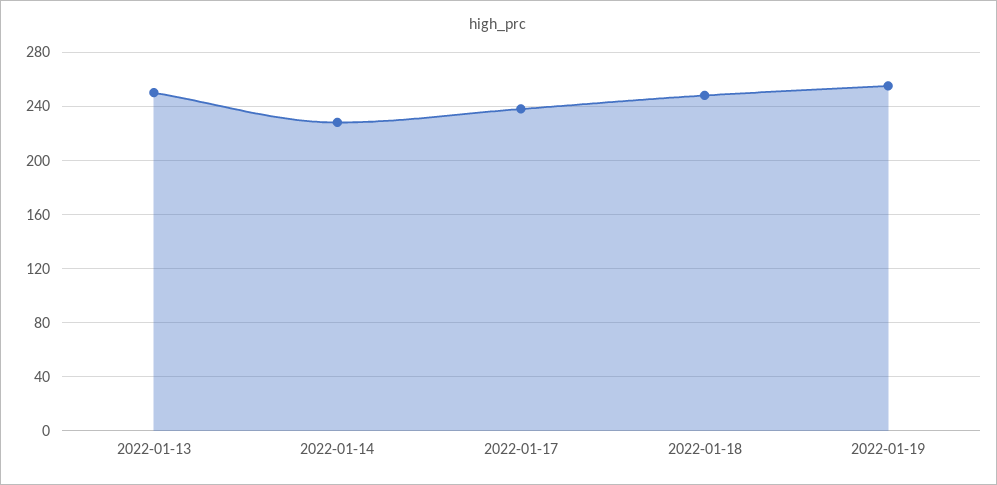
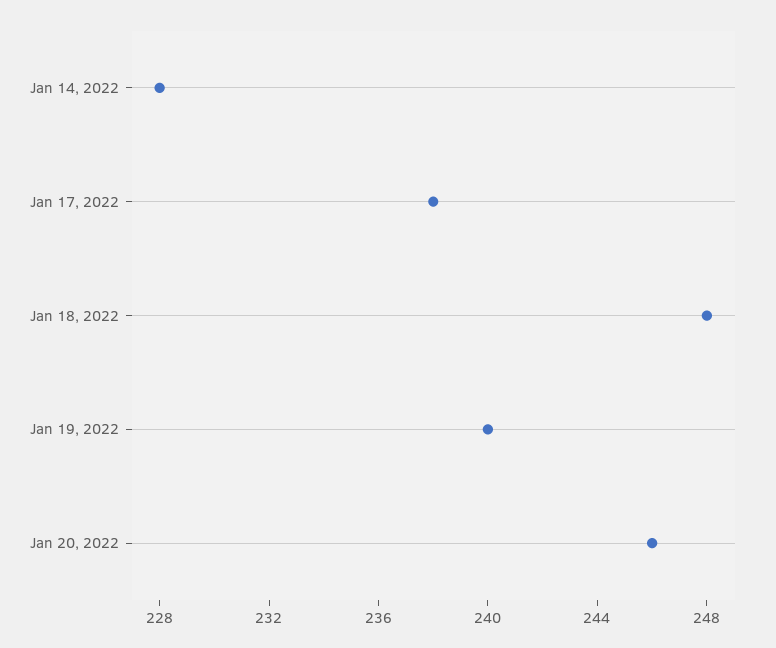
2022-01-13: 250 -> none
2022-01-19: 255 -> 240
Jan 20, 2022: none -> 246

